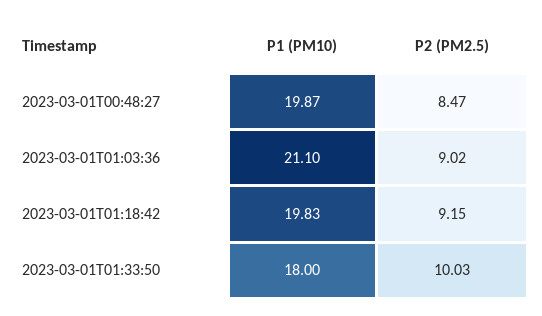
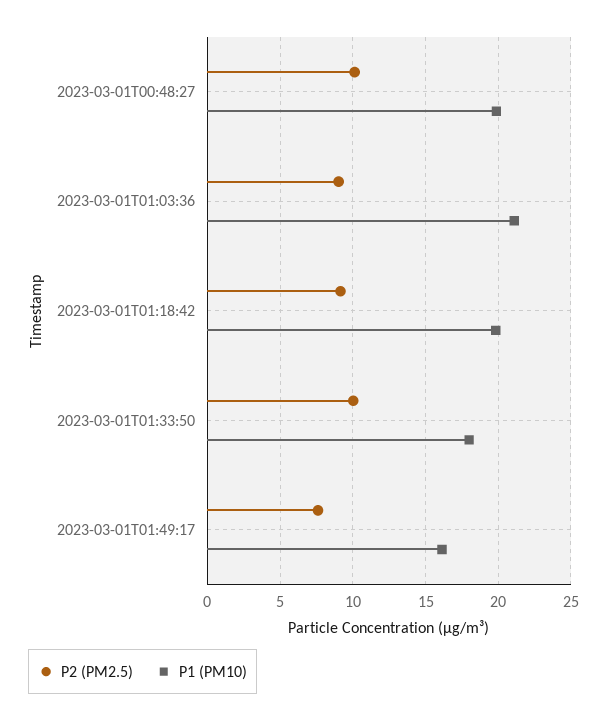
P2 (PM2.5), 2023-03-01T00:48:27: 8.47 -> 10
P2 (PM2.5), 2023-03-01T01:49:17: none -> 7.5
P1 (PM10), 2023-03-01T01:49:17: none -> 16

